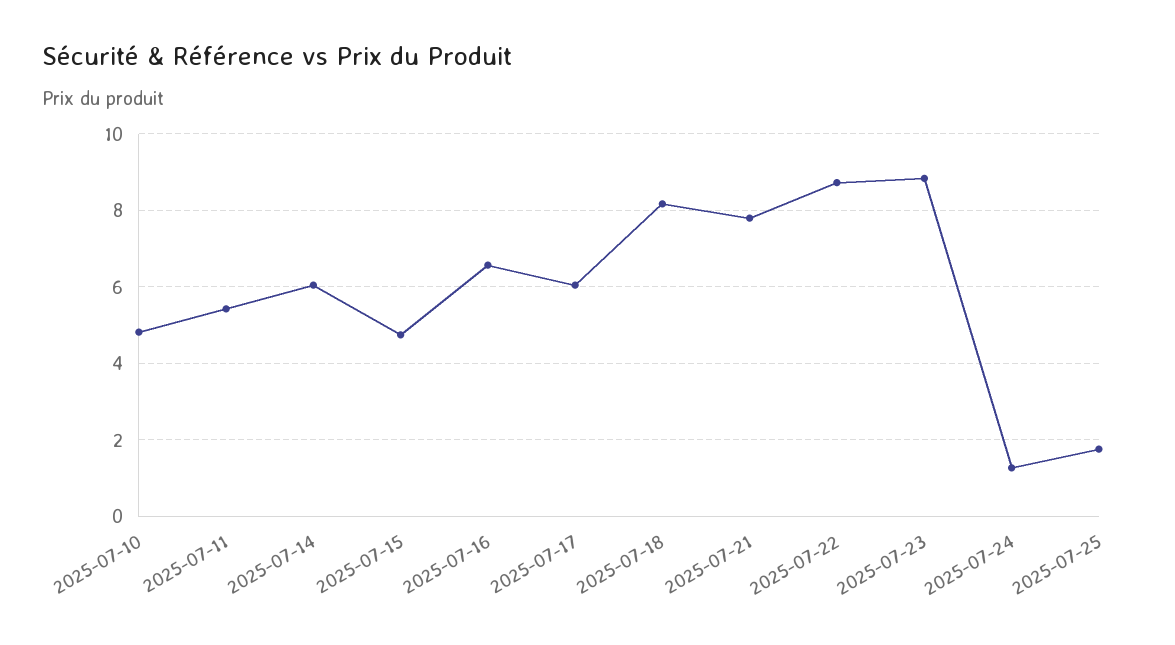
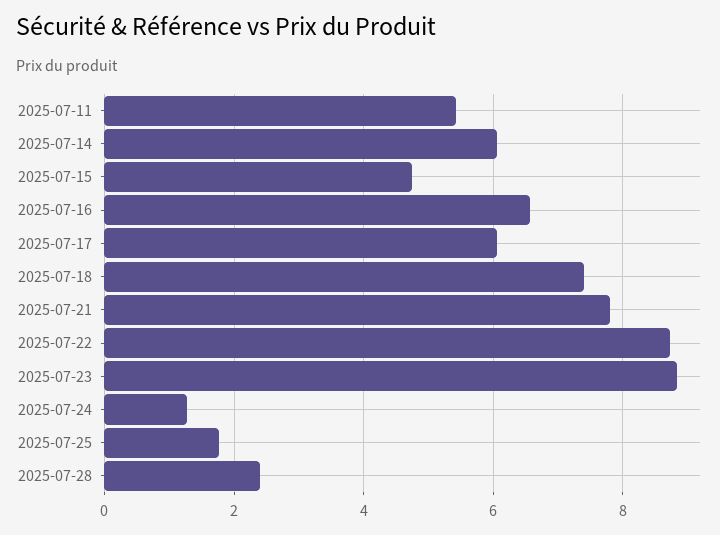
2025-07-10: 4.8 -> none
2025-07-18: 8.2 -> 7.4
2025-07-28: none -> 2.4

